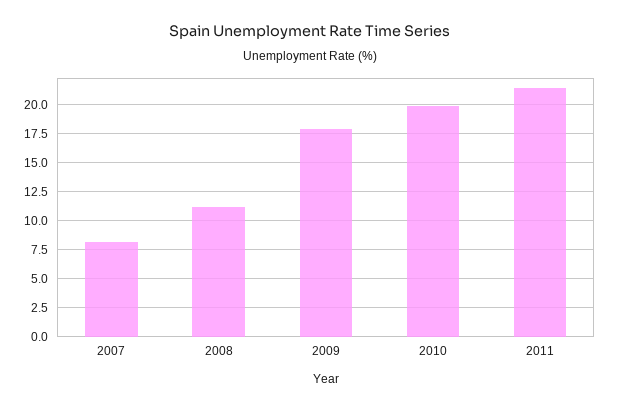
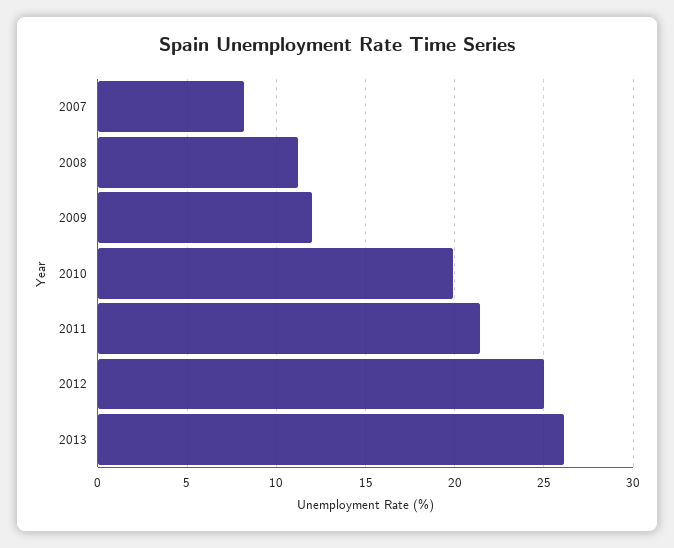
2009: 17.5 -> 12
2012: none -> 25
2013: none -> 26

